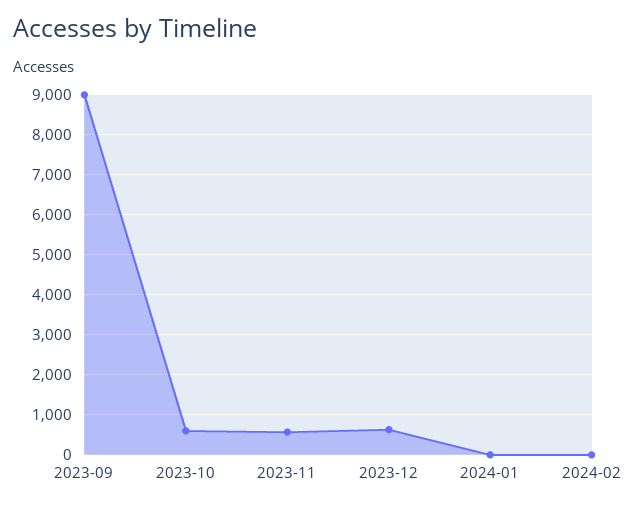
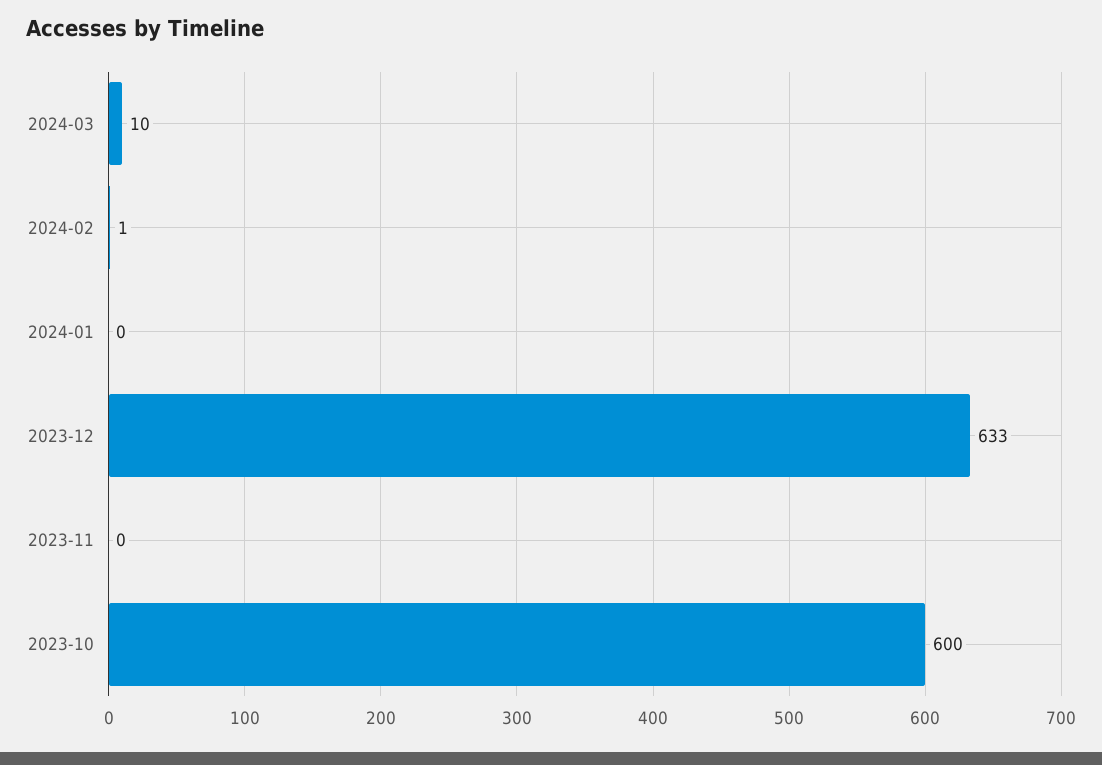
2023-09: 9000 -> none
2023-11: 600 -> 0
2024-03: none -> 10

